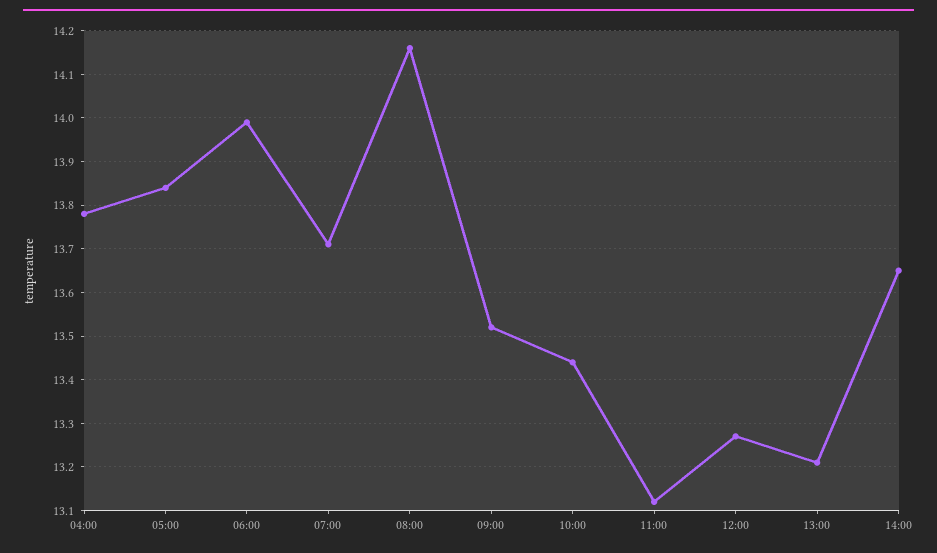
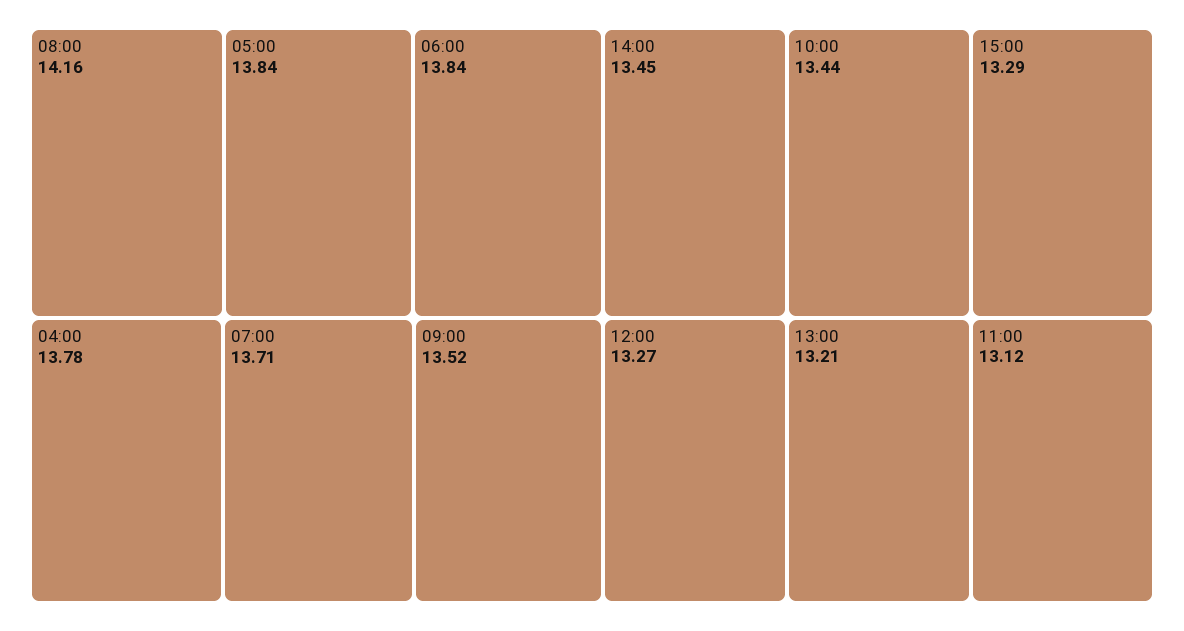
06:00: 14 -> 13.84
14:00: 13.65 -> 13.45
15:00: none -> 13.29

